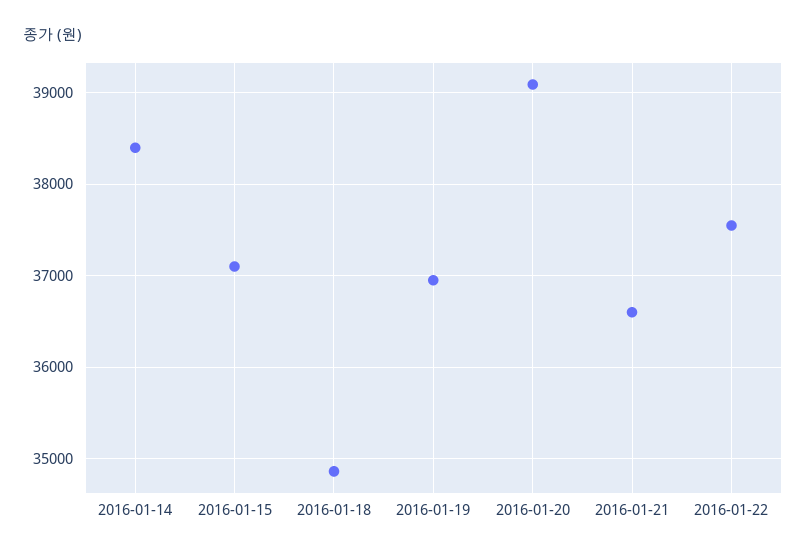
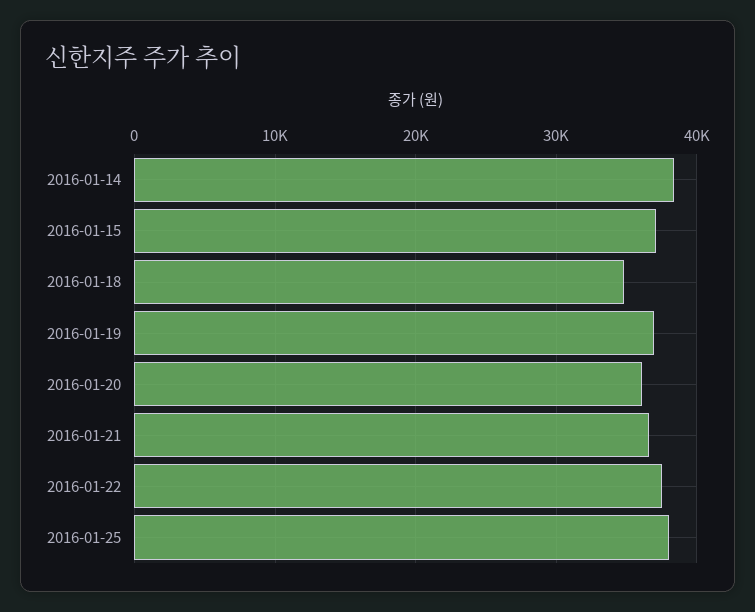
2016-01-20: 39100 -> 36000
2016-01-25: none -> 38000

